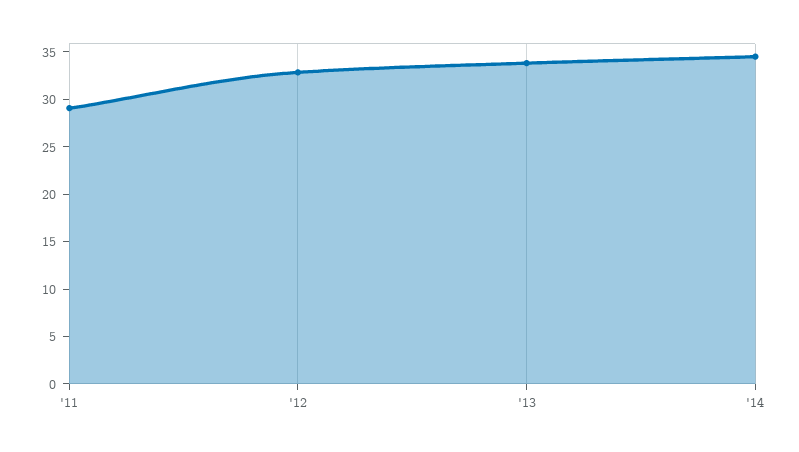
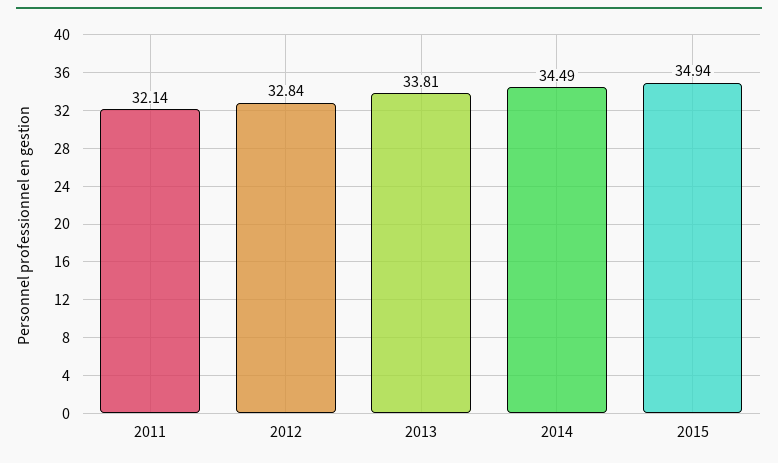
'11: 29 -> 32.14
2015: none -> 34.94

